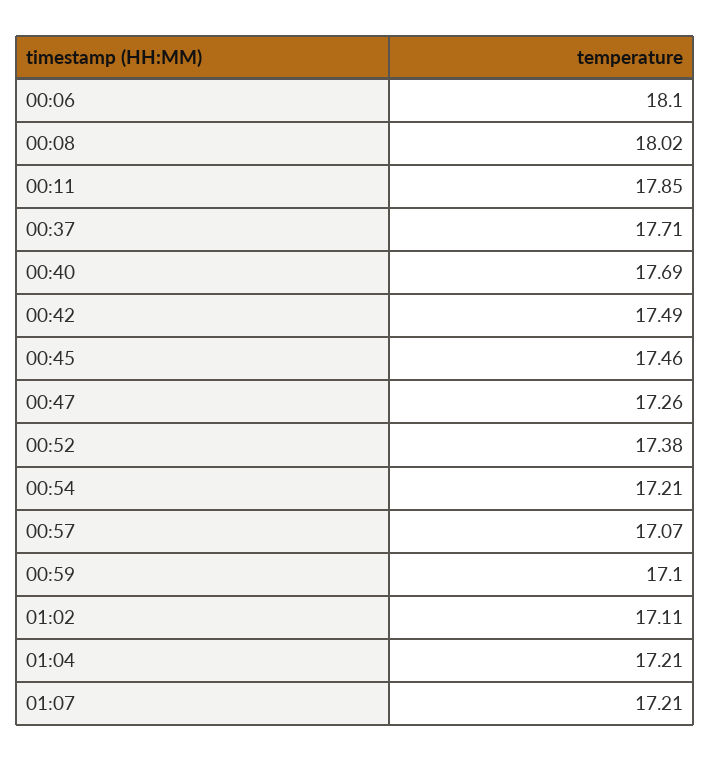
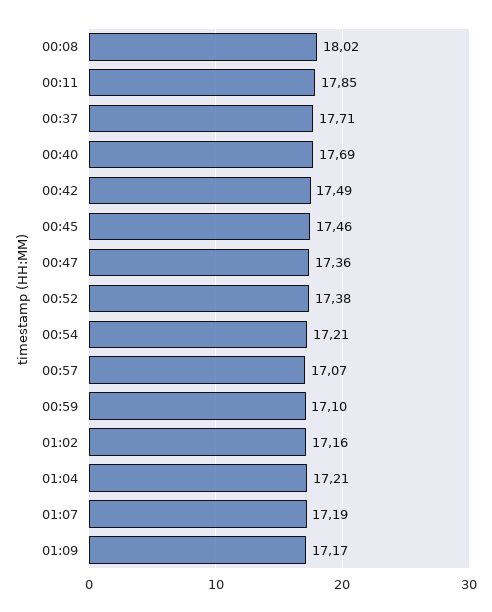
00:06: 18.1 -> none
00:47: 17.26 -> 17.36
01:02: 17.11 -> 17.16
01:07: 17.21 -> 17.19
01:09: none -> 17.17

